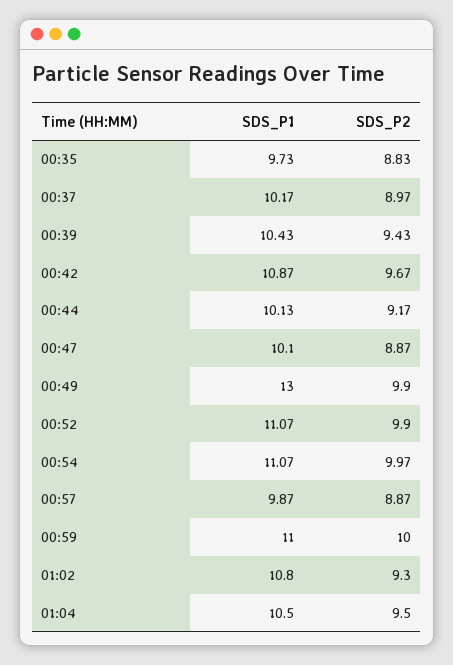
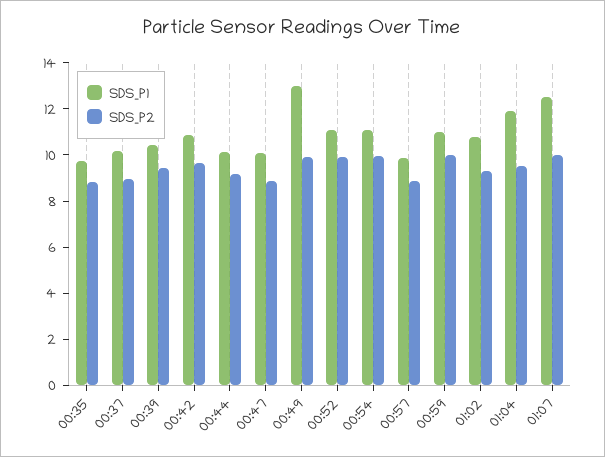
SDS_P1, 01:04: 10.5 -> 12
SDS_P1, 01:07: none -> 12.5
SDS_P2, 01:07: none -> 10

